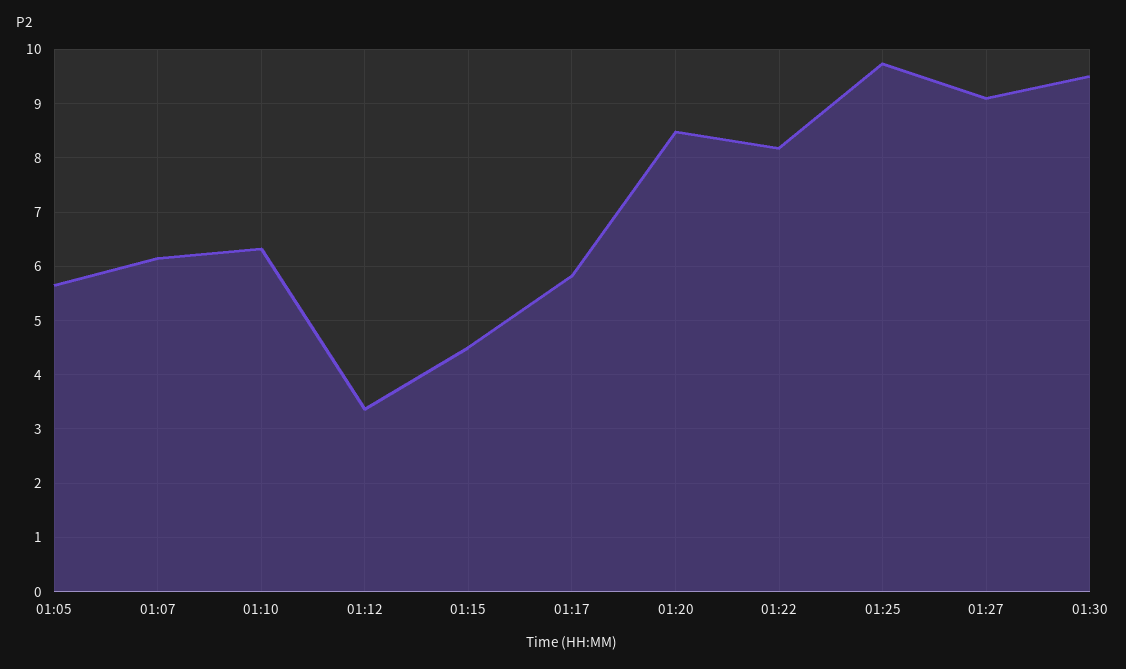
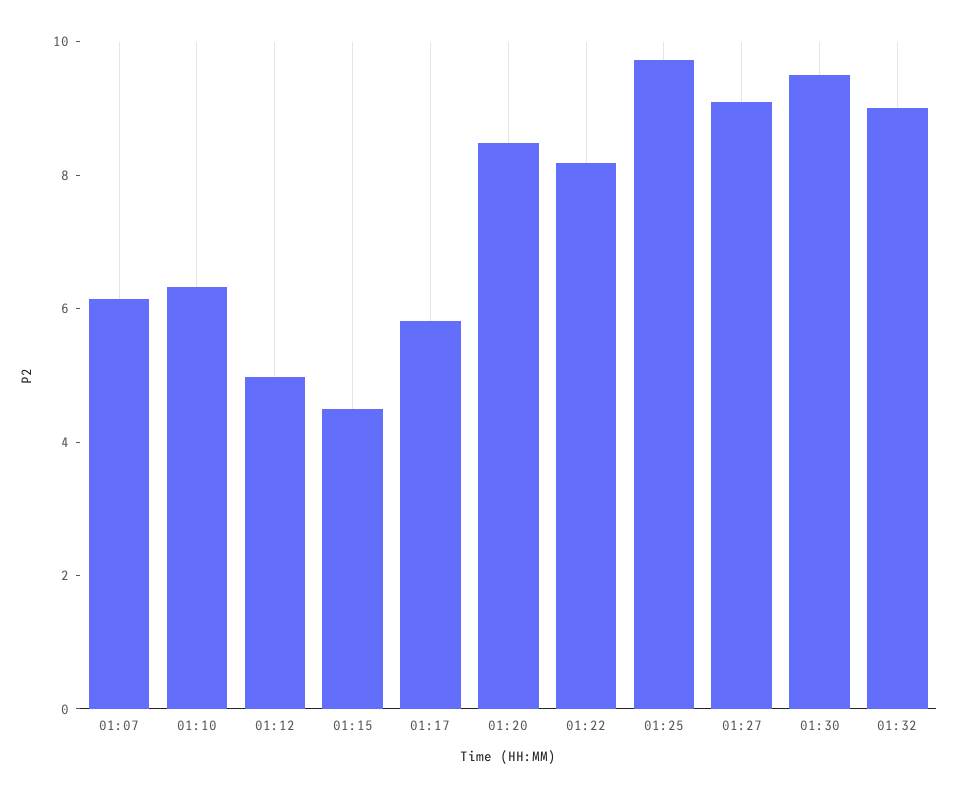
01:05: 5.6 -> none
01:12: 3.4 -> 5
01:32: none -> 9

